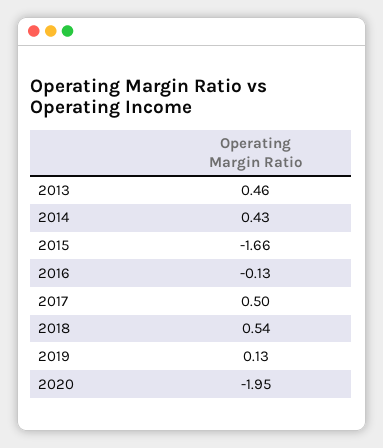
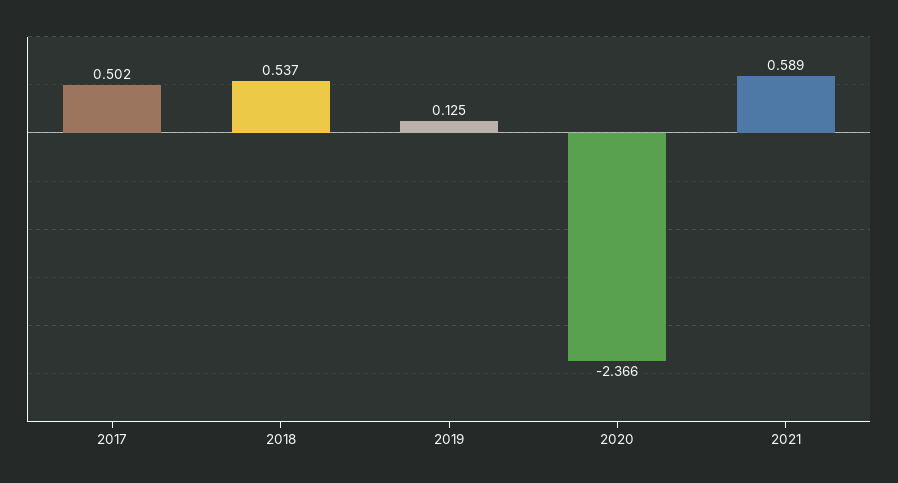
2013: 0.46 -> none
2014: 0.43 -> none
2015: -1.66 -> none
2016: -0.13 -> none
2020: -1.95 -> -2.366
2021: none -> 0.589

